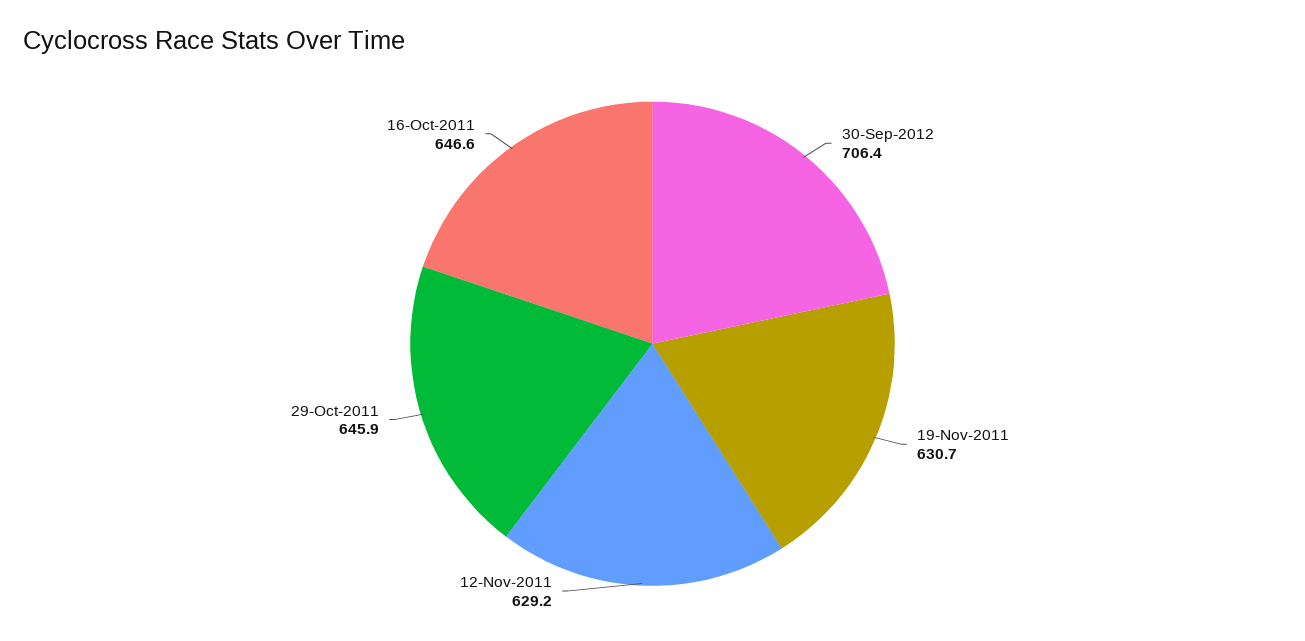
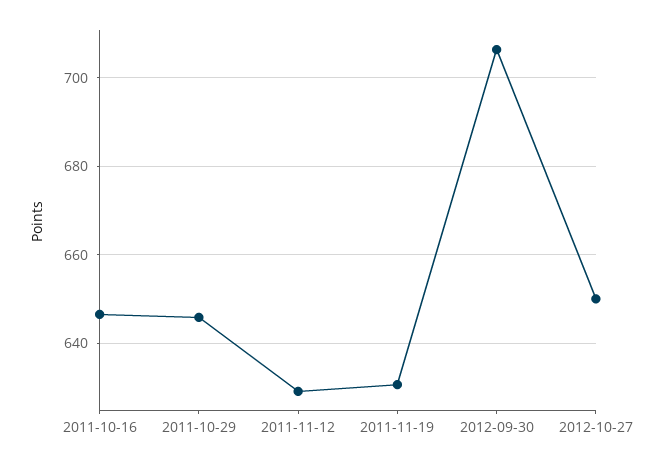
2012-10-27: none -> 650

